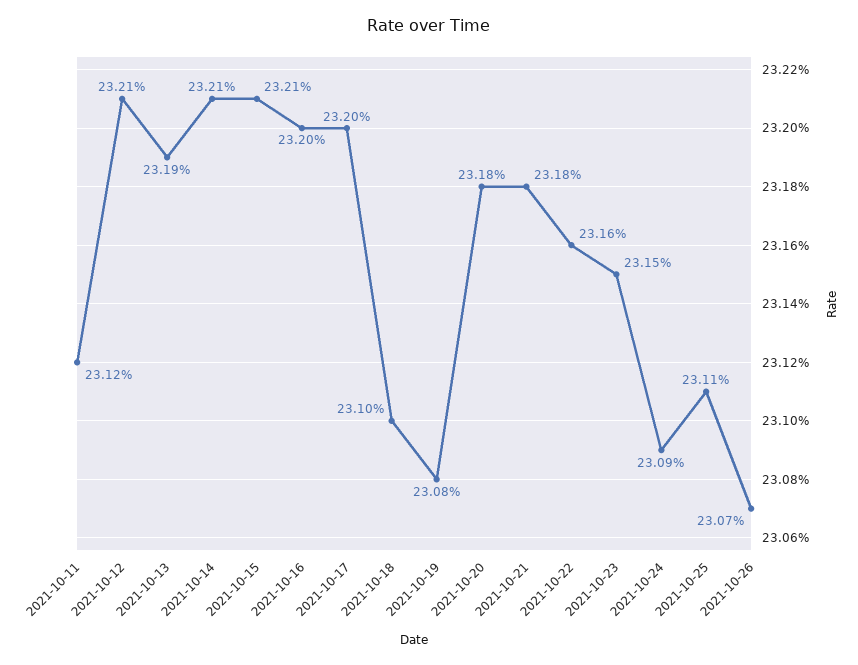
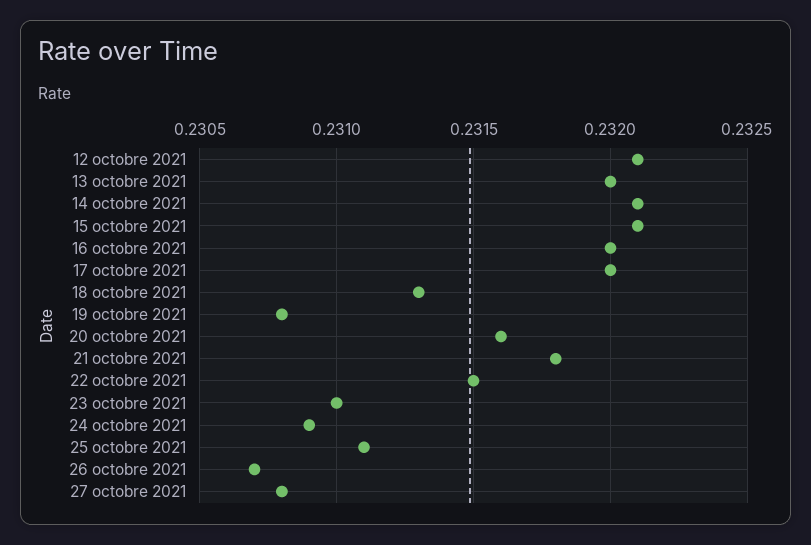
2021-10-11: 0.2312 -> none
2021-10-13: 0.2319 -> 0.232
2021-10-18: 0.231 -> 0.2313
2021-10-20: 0.2318 -> 0.2316
2021-10-22: 0.2316 -> 0.2315
2021-10-23: 0.2315 -> 0.231
27 octobre 2021: none -> 0.2308

